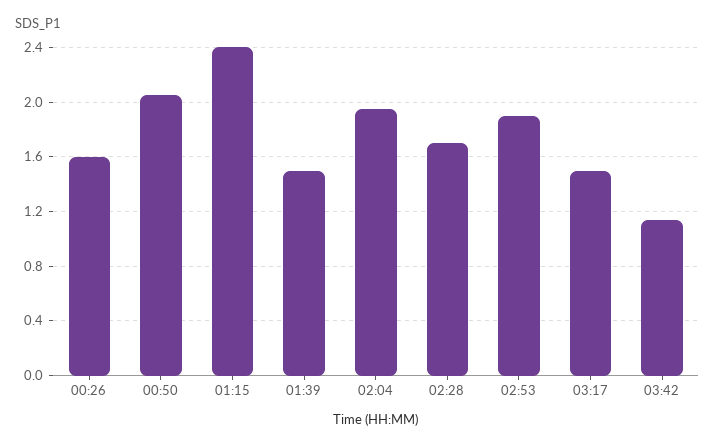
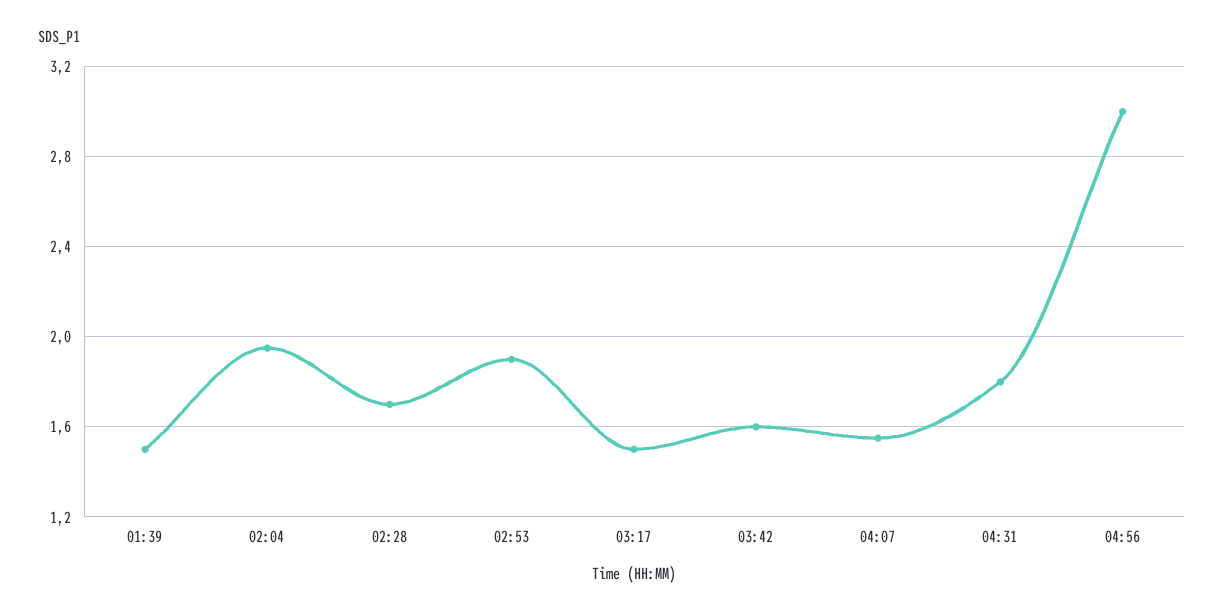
00:26: 1.6 -> none
00:50: 2.05 -> none
01:15: 2.4 -> none
03:42: 1.15 -> 1.6
04:07: none -> 1.55
04:31: none -> 1.8
04:56: none -> 3

